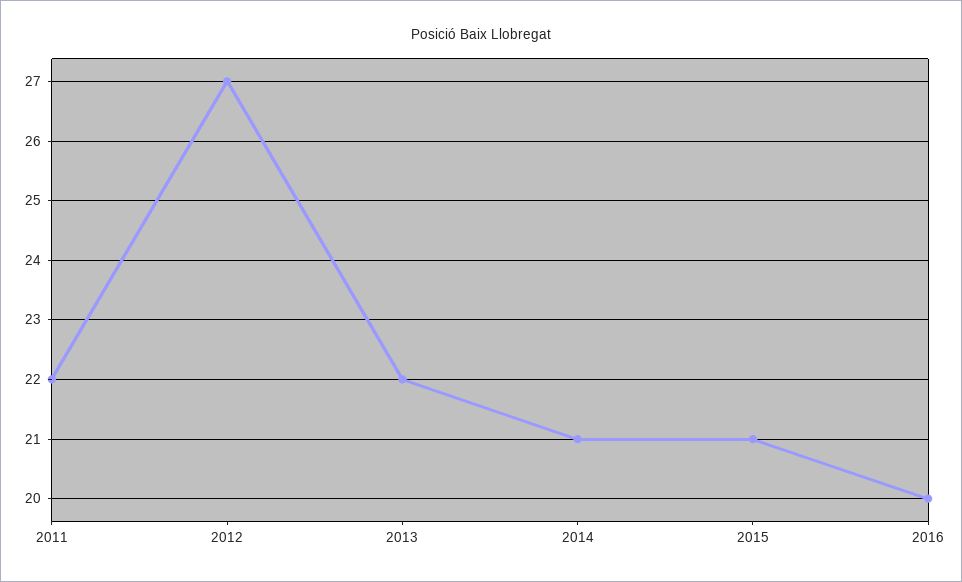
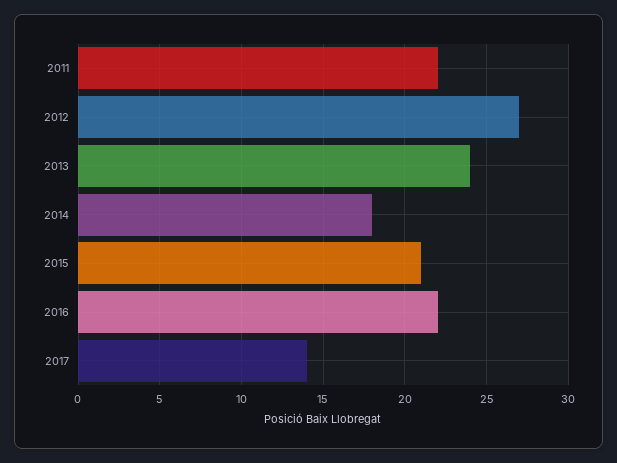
2013: 22 -> 24
2014: 21 -> 18
2016: 20 -> 22
2017: none -> 14

